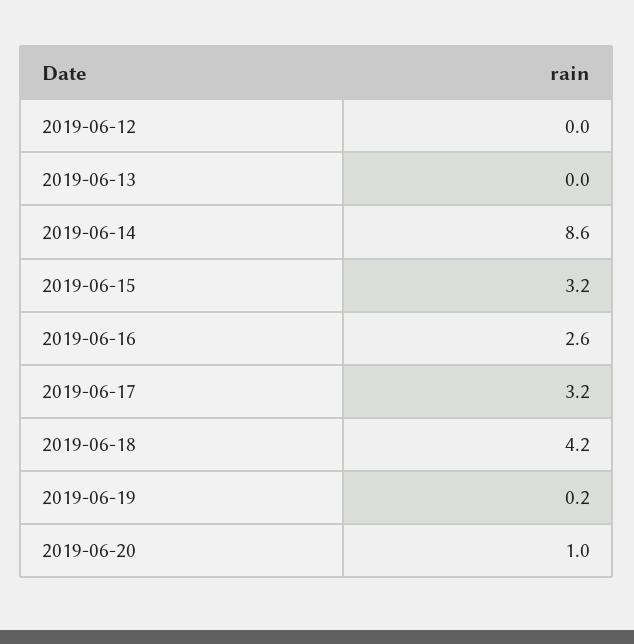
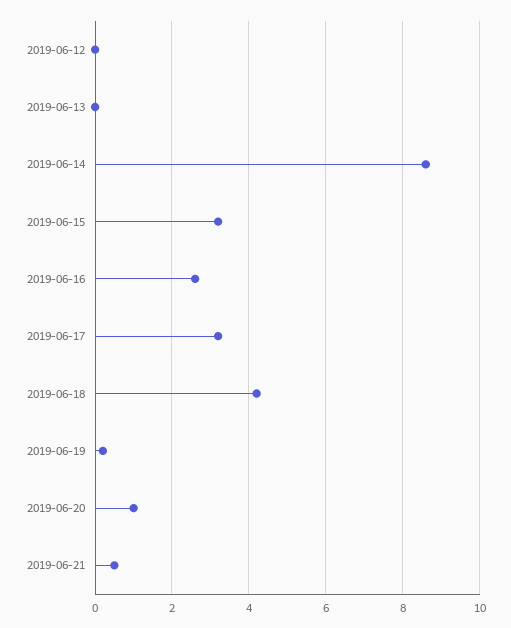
2019-06-21: none -> 0.5

